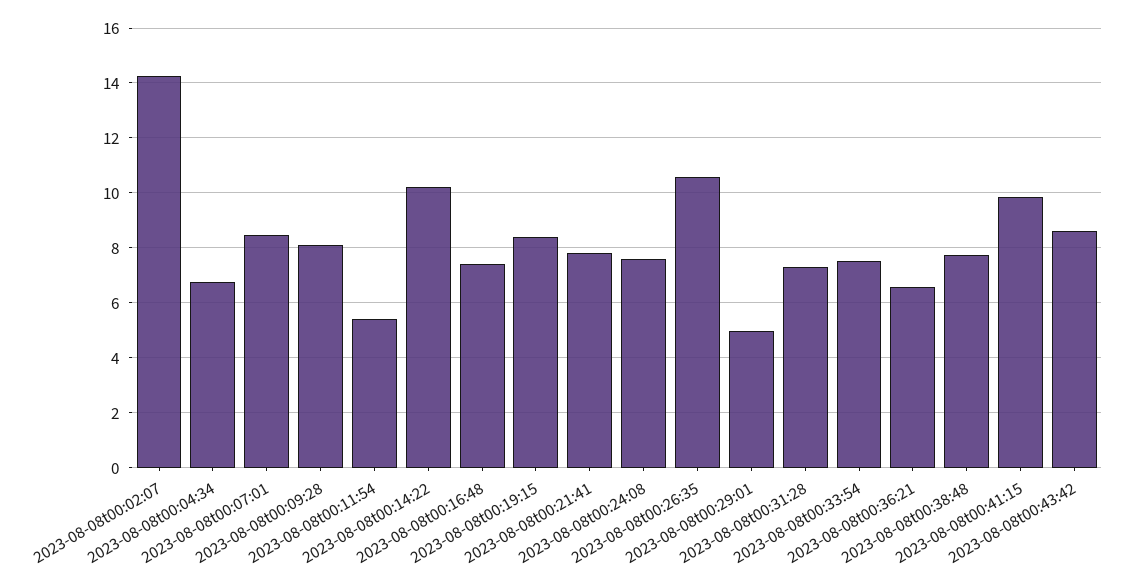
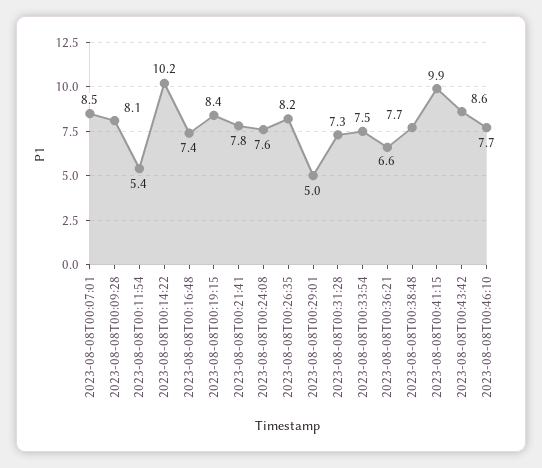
2023-08-08t00:02:07: 14.25 -> none
2023-08-08t00:04:34: 6.75 -> none
2023-08-08t00:26:35: 10.5 -> 8.2
2023-08-08T00:46:10: none -> 7.7

